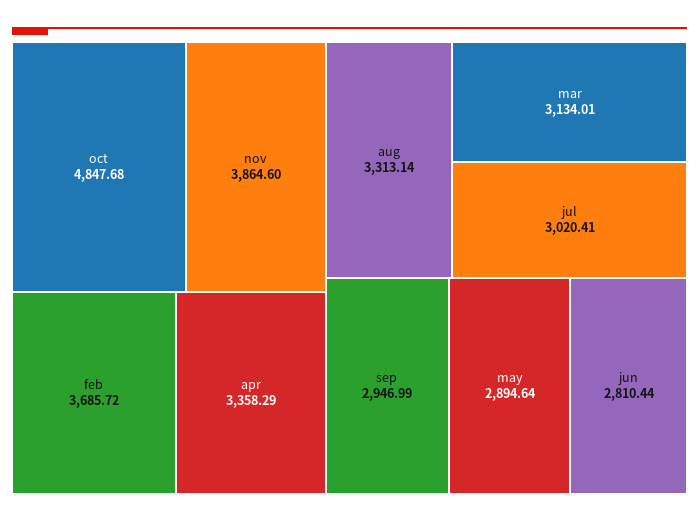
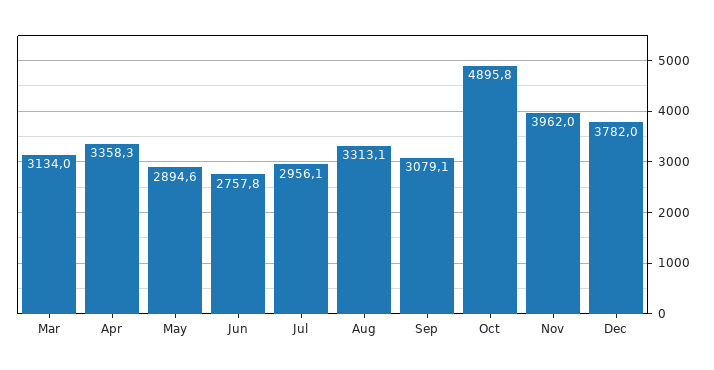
oct: 4847.68 -> 4895.8
nov: 3864.6 -> 3962
feb: 3685.72 -> none
jul: 3020.41 -> 2956.1
sep: 2946.99 -> 3079.1
jun: 2810.44 -> 2757.8
Dec: none -> 3782

